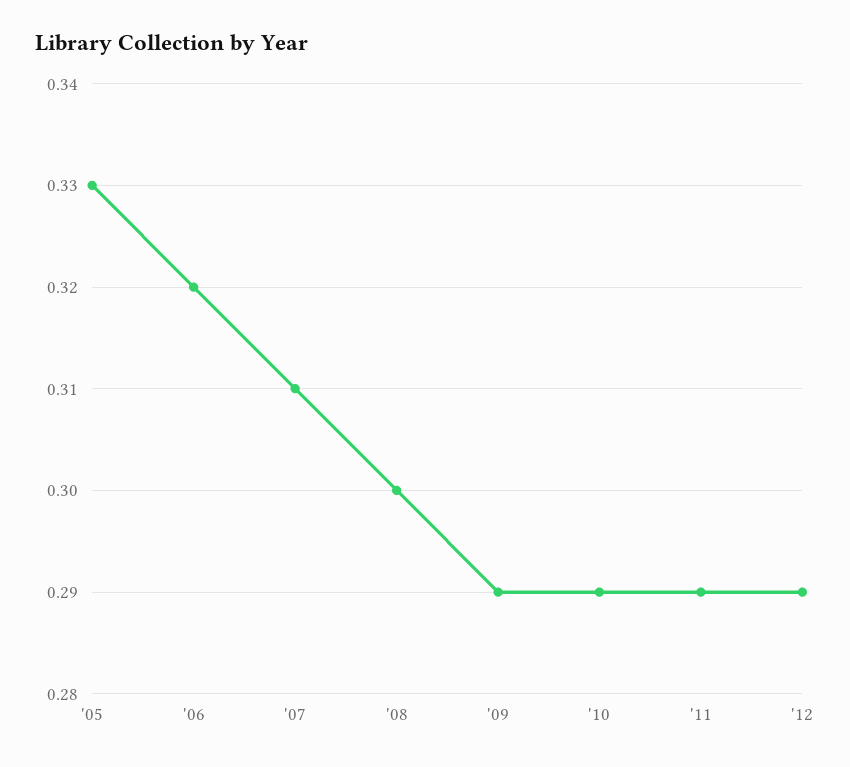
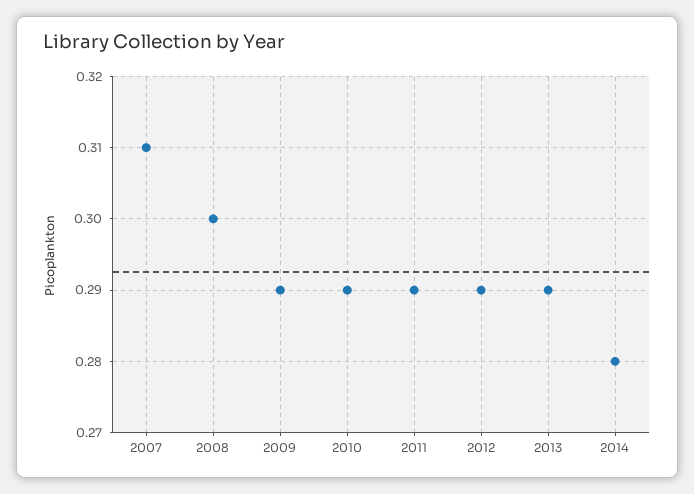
'05: 0.33 -> none
'06: 0.32 -> none
2013: none -> 0.29
2014: none -> 0.28

